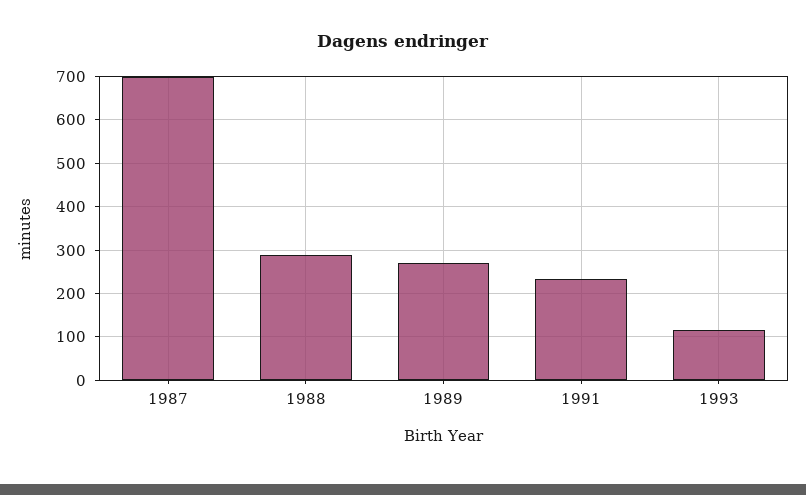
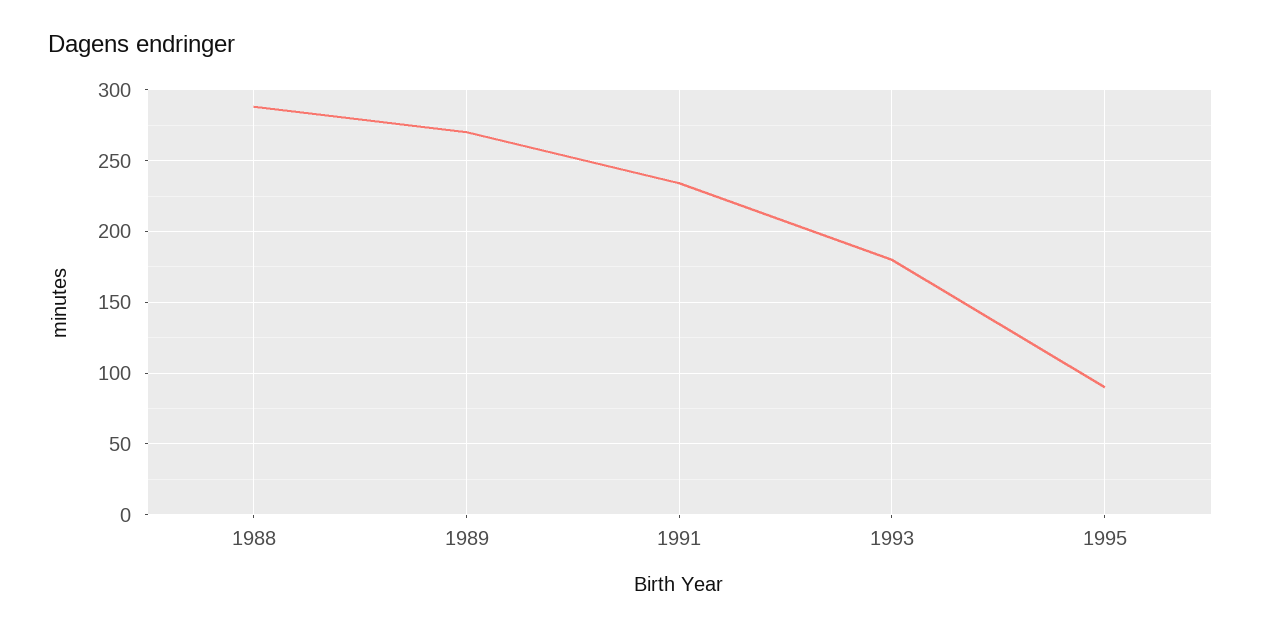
1987: 700 -> none
1993: 120 -> 180
1995: none -> 90

